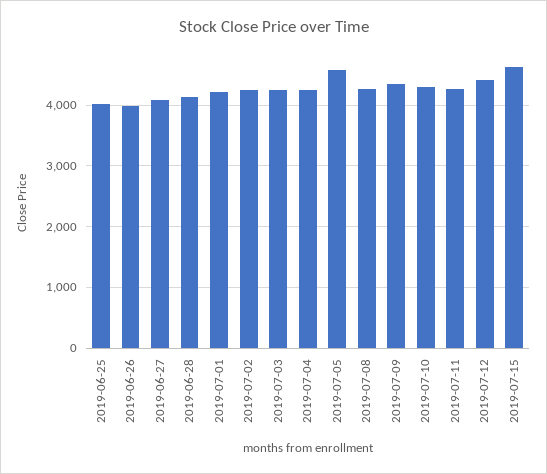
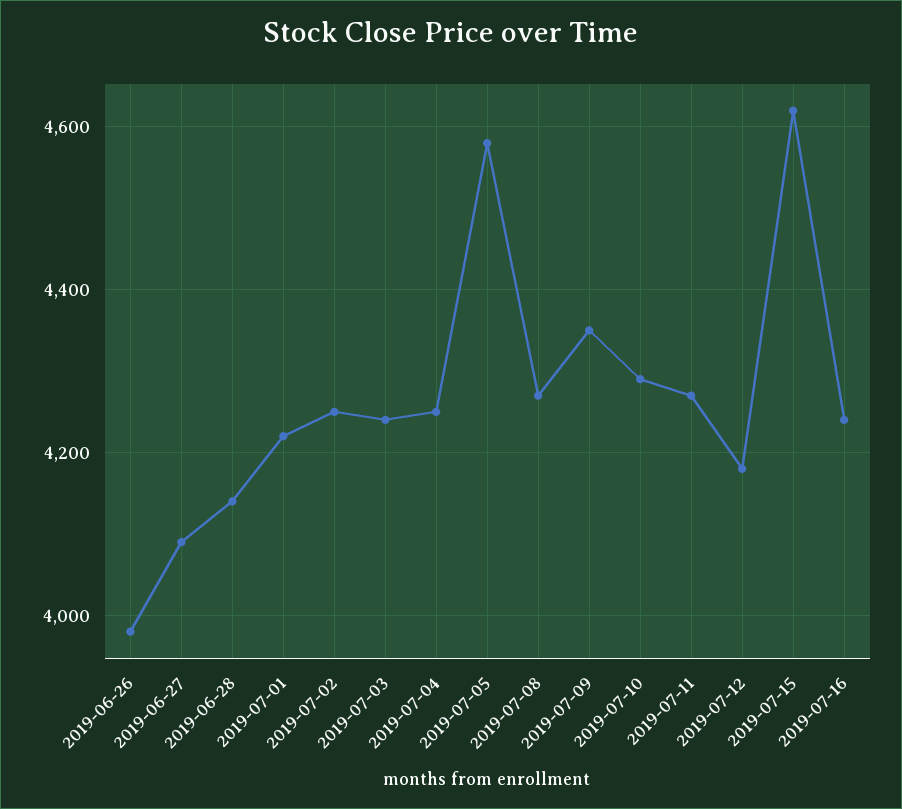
2019-06-25: 4000 -> none
2019-07-12: 4400 -> 4180
2019-07-16: none -> 4240

